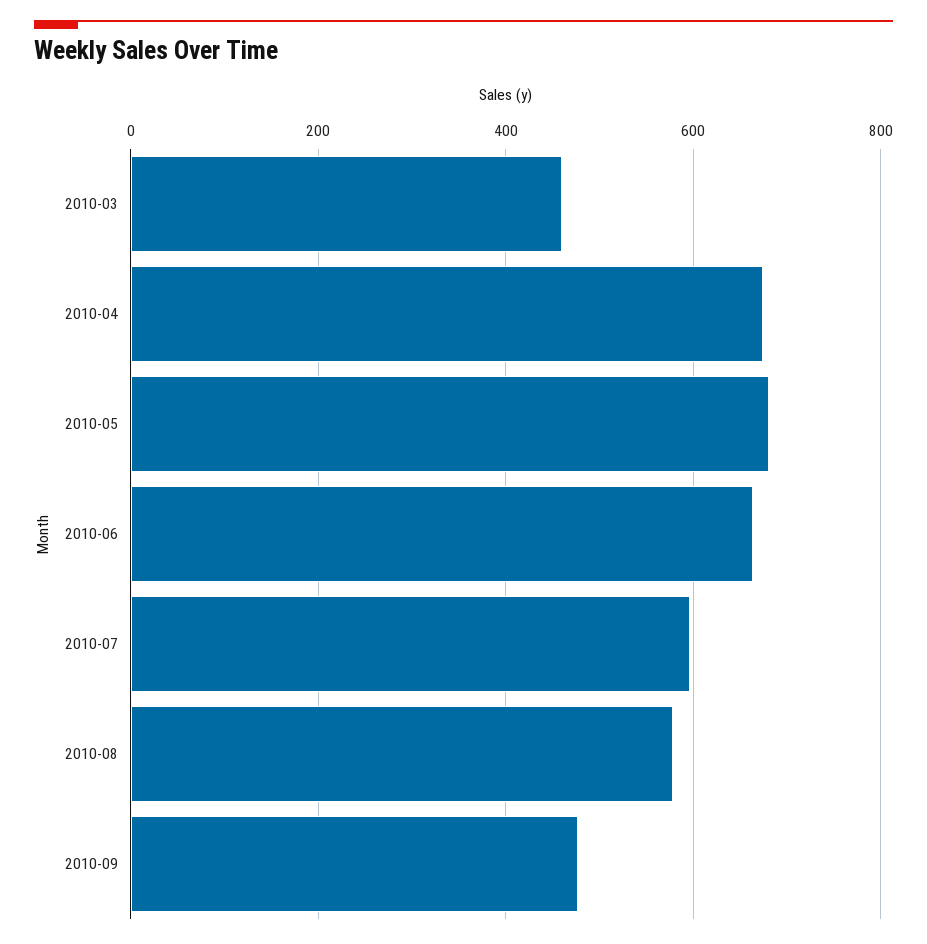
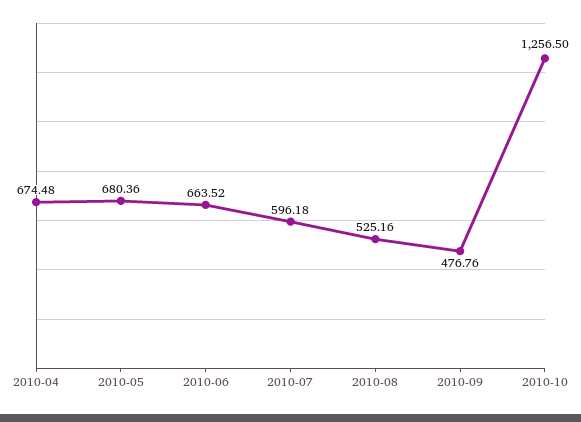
2010-03: 460 -> none
2010-08: 580 -> 525.16
2010-10: none -> 1256.5

